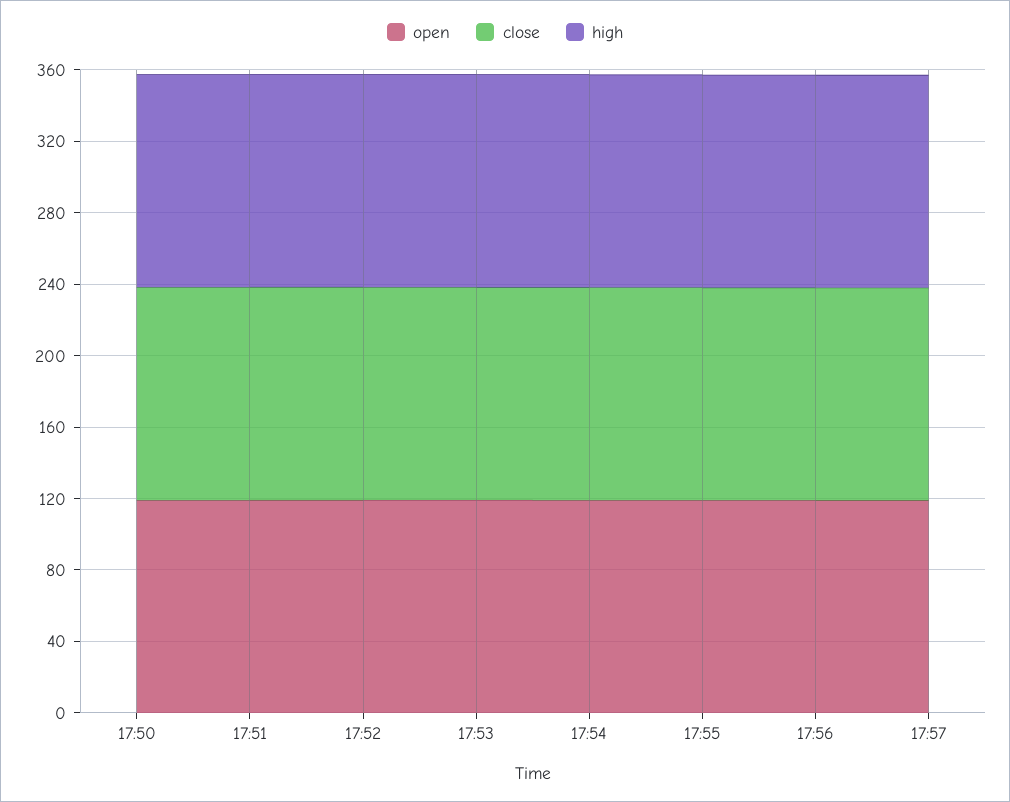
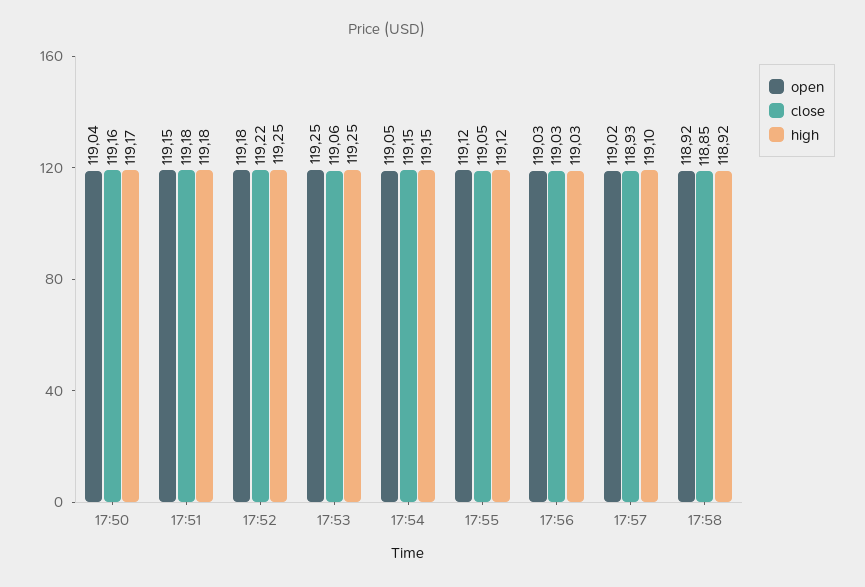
open, 17:58: none -> 118.92
close, 17:58: none -> 118.85
high, 17:58: none -> 118.92

